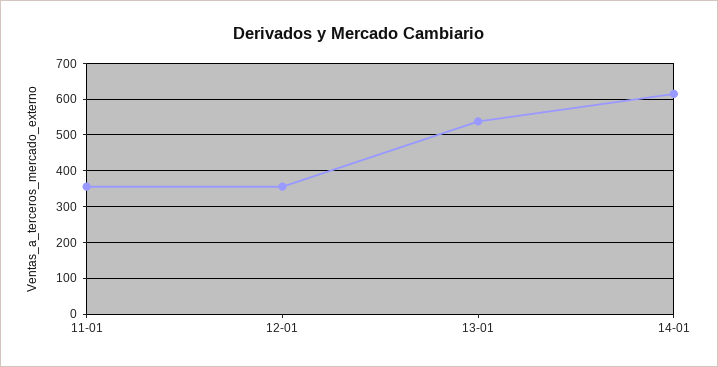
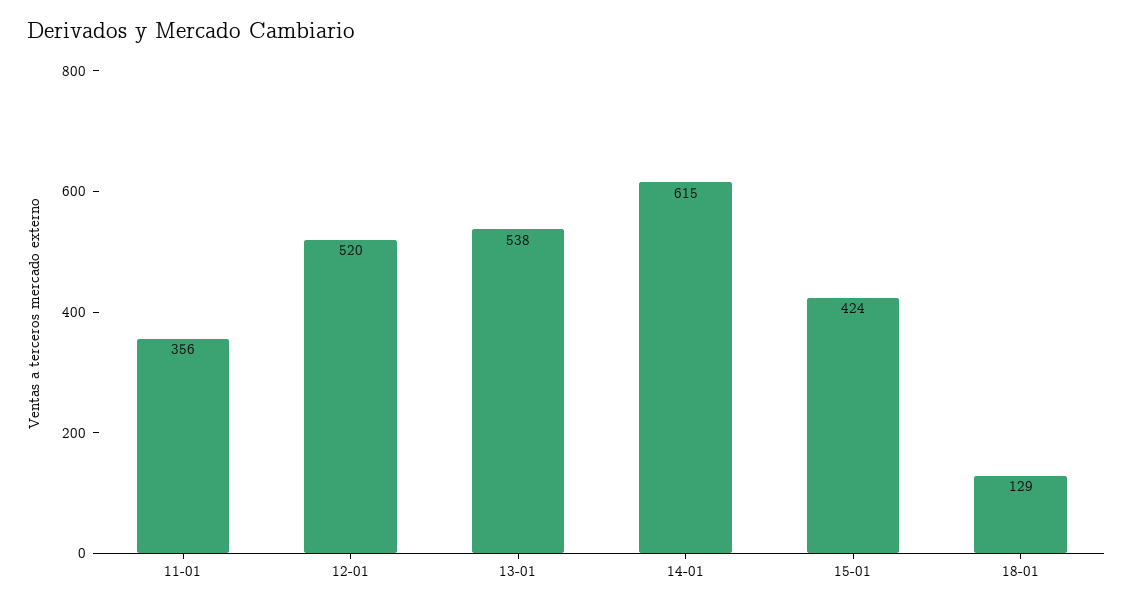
12-01: 360 -> 520
15-01: none -> 424
18-01: none -> 129

